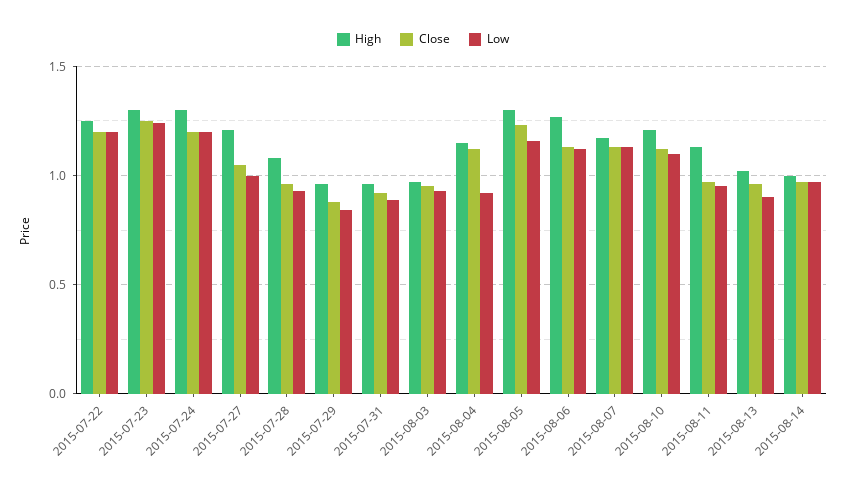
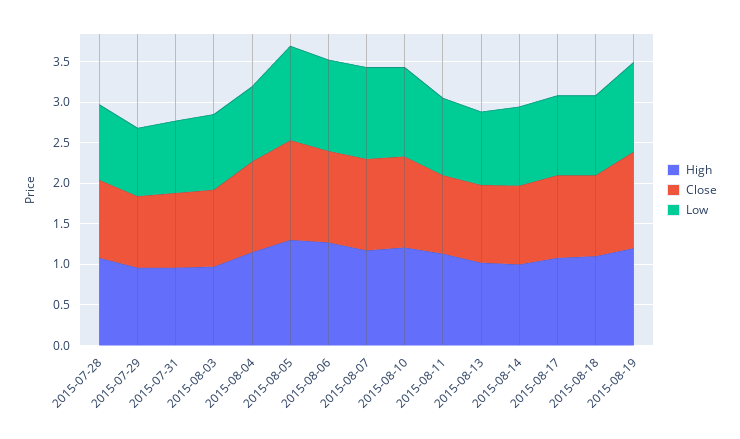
High, 2015-07-22: 1.25 -> none
Close, 2015-07-22: 1.2 -> none
Low, 2015-07-22: 1.2 -> none
High, 2015-07-23: 1.3 -> none
Close, 2015-07-23: 1.25 -> none
Low, 2015-07-23: 1.25 -> none
High, 2015-07-24: 1.3 -> none
Close, 2015-07-24: 1.2 -> none
Low, 2015-07-24: 1.2 -> none
High, 2015-07-27: 1.2 -> none
Close, 2015-07-27: 1.05 -> none
Low, 2015-07-27: 1 -> none
High, 2015-08-17: none -> 1.1
Close, 2015-08-17: none -> 1
Low, 2015-08-17: none -> 1
High, 2015-08-18: none -> 1.1
Close, 2015-08-18: none -> 1
Low, 2015-08-18: none -> 1
High, 2015-08-19: none -> 1.2
Close, 2015-08-19: none -> 1.2
Low, 2015-08-19: none -> 1.1

